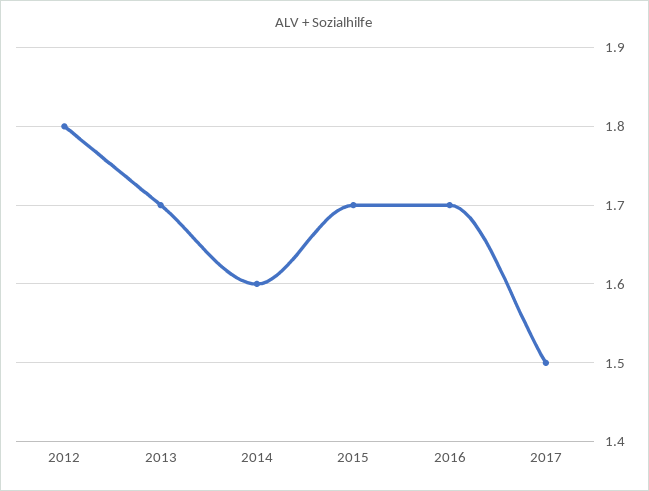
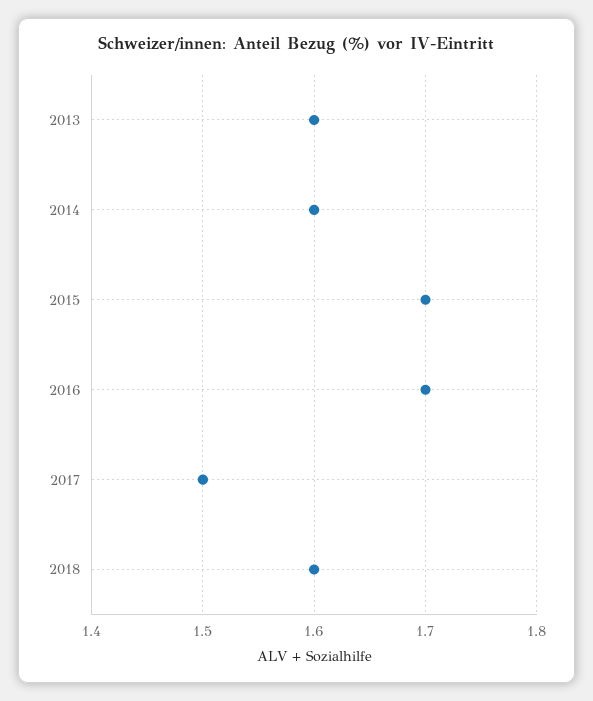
2012: 1.8 -> none
2013: 1.7 -> 1.6
2018: none -> 1.6

